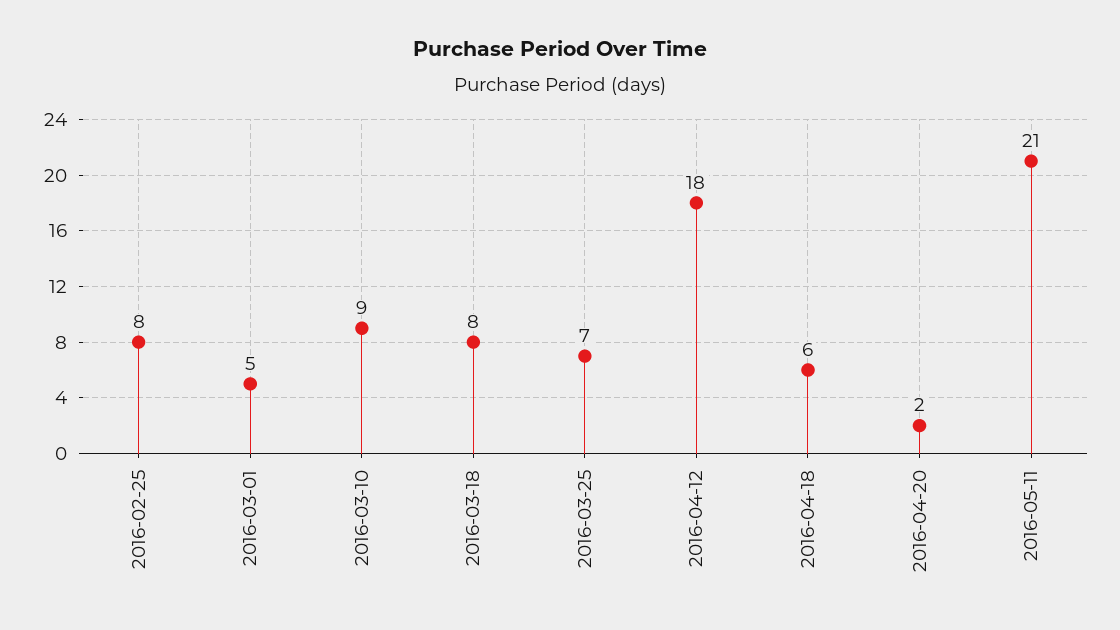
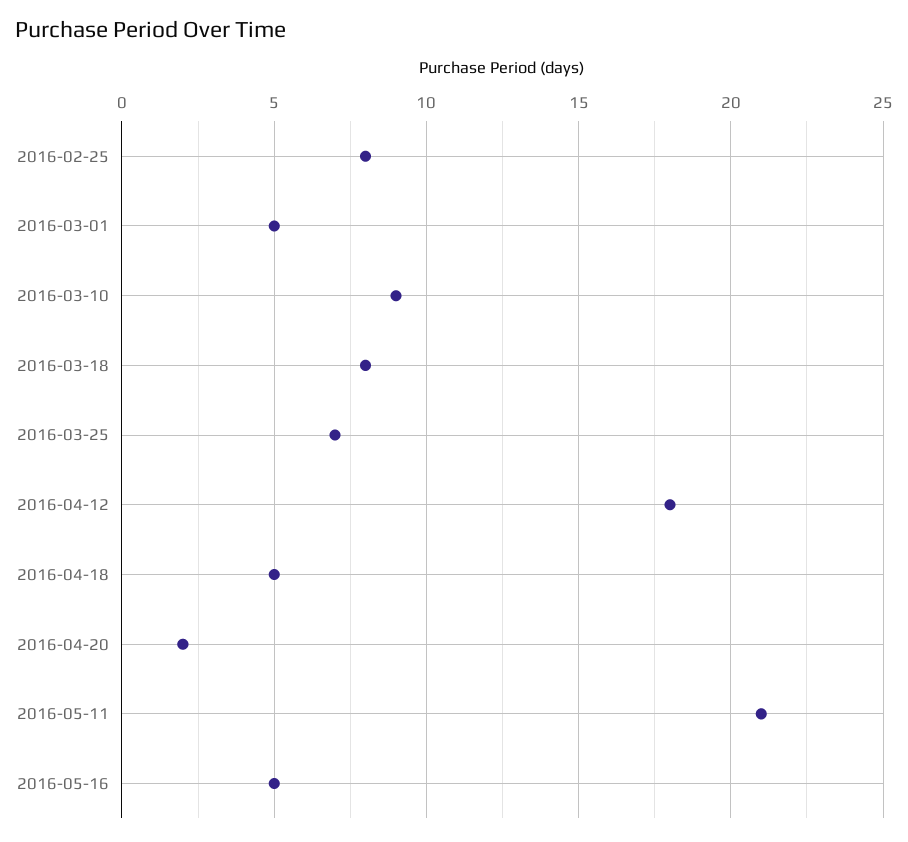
2016-04-18: 6 -> 5
2016-05-16: none -> 5

